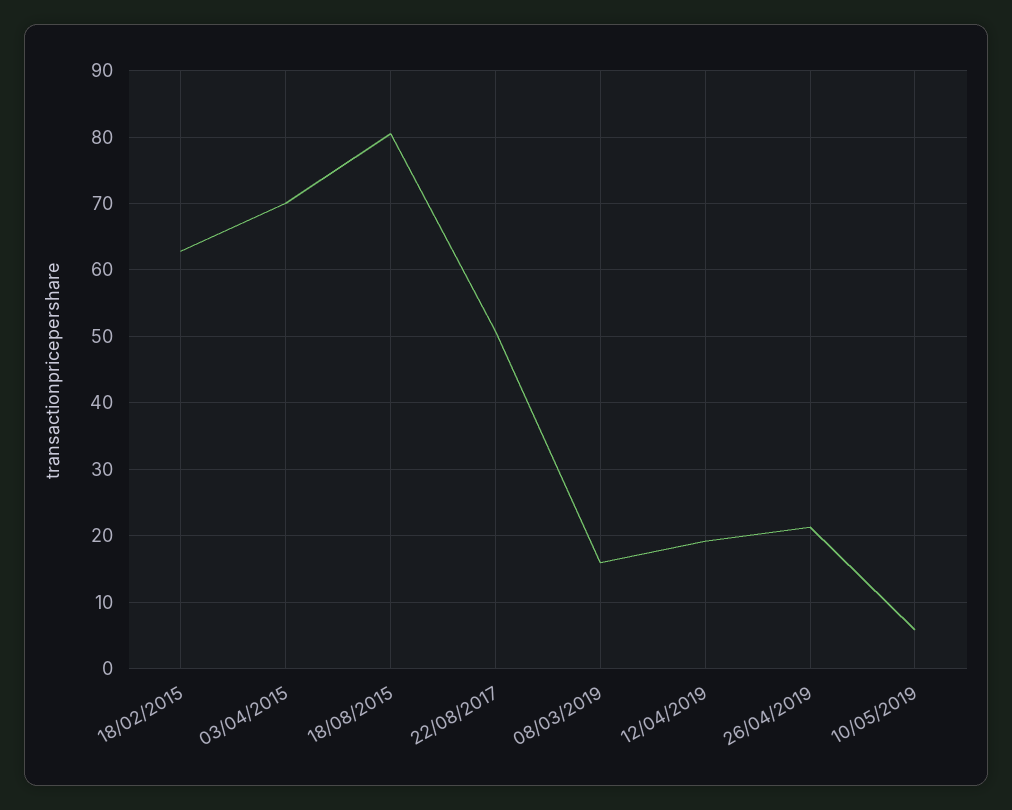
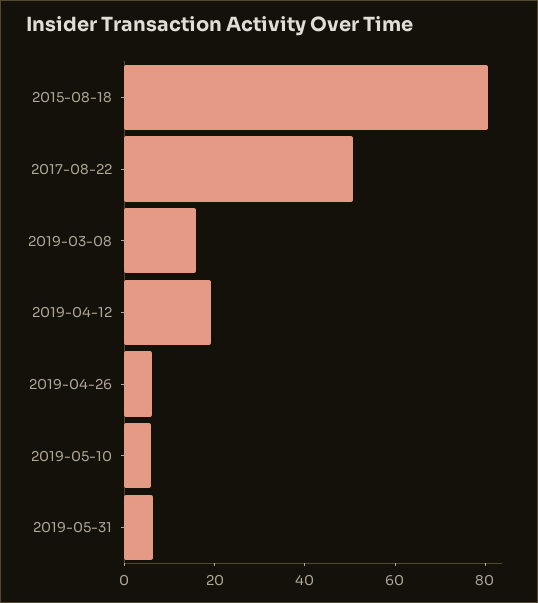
18/02/2015: 63 -> none
03/04/2015: 70 -> none
26/04/2019: 21 -> 5
2019-05-31: none -> 5

